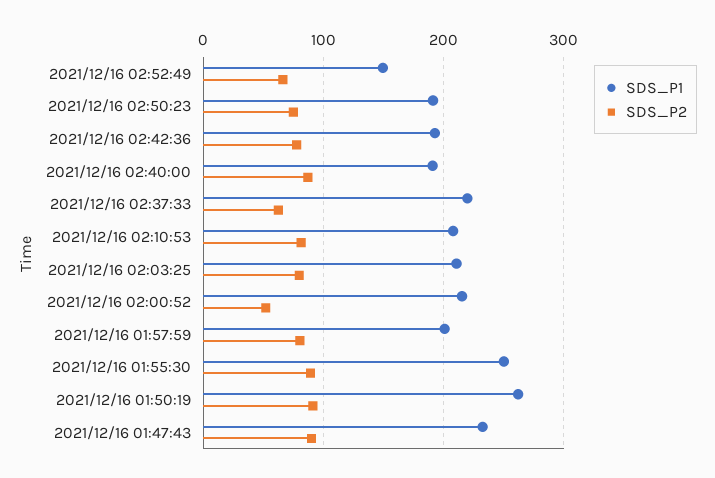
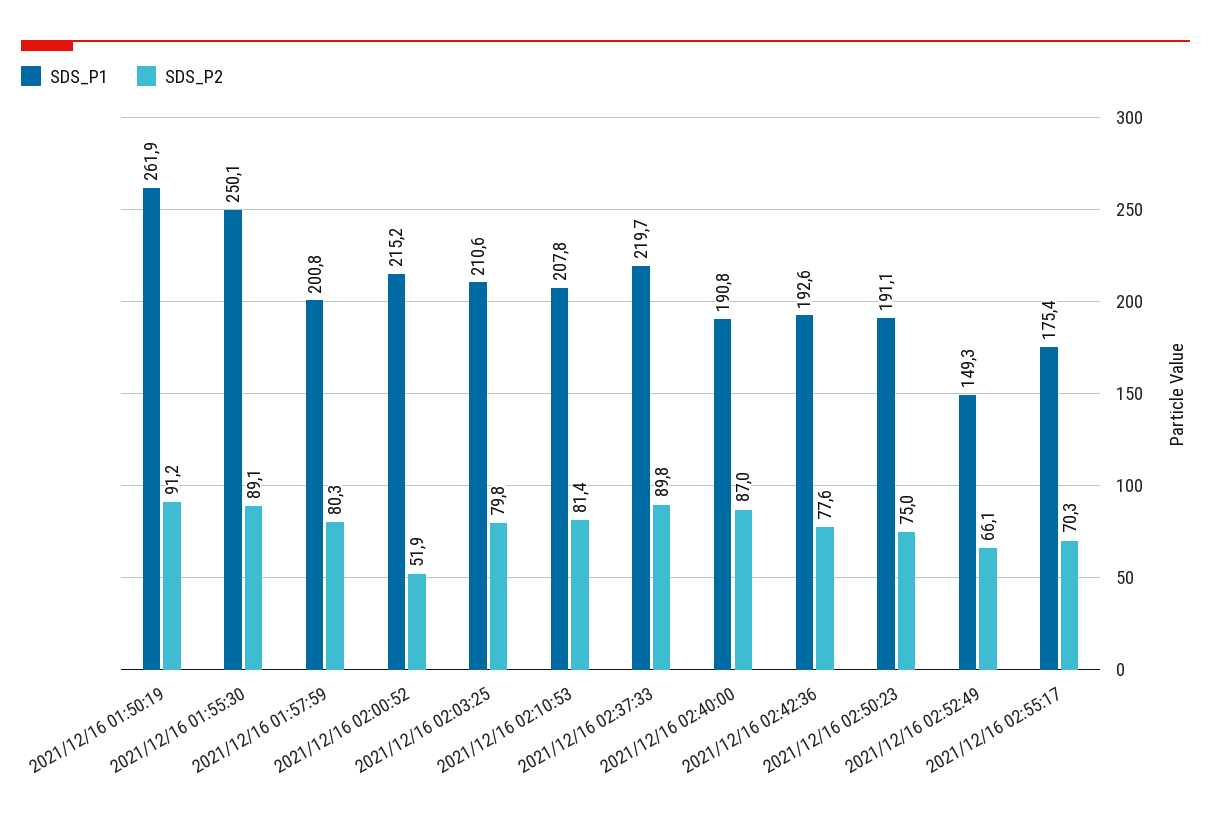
SDS_P2, 2021/12/16 02:37:33: 60 -> 89.8
SDS_P1, 2021/12/16 01:47:43: 230 -> none
SDS_P2, 2021/12/16 01:47:43: 90 -> none
SDS_P1, 2021/12/16 02:55:17: none -> 175.4
SDS_P2, 2021/12/16 02:55:17: none -> 70.3

